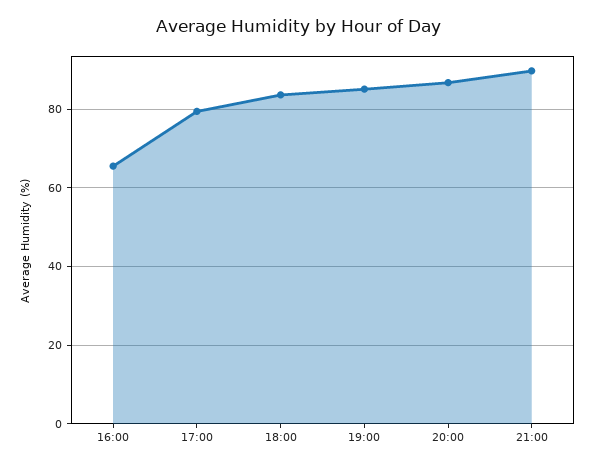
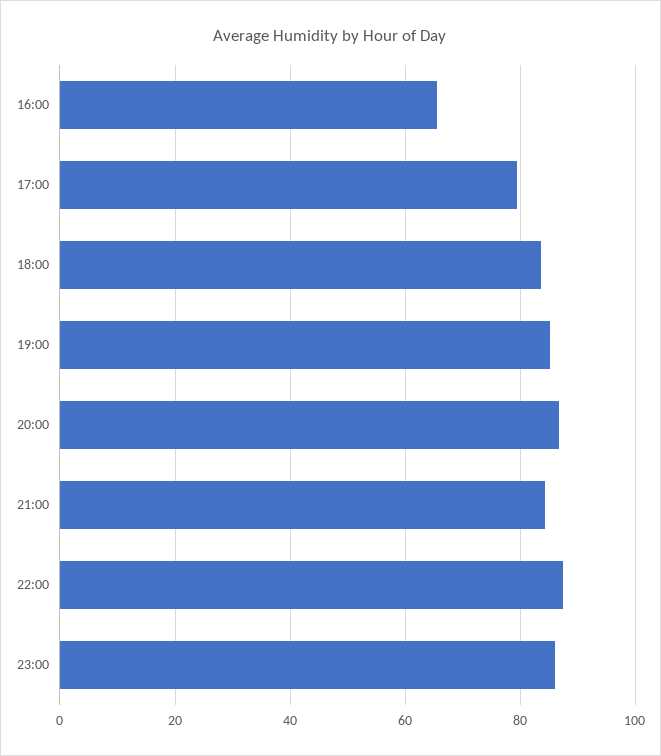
21:00: 90 -> 84
22:00: none -> 88
23:00: none -> 86

